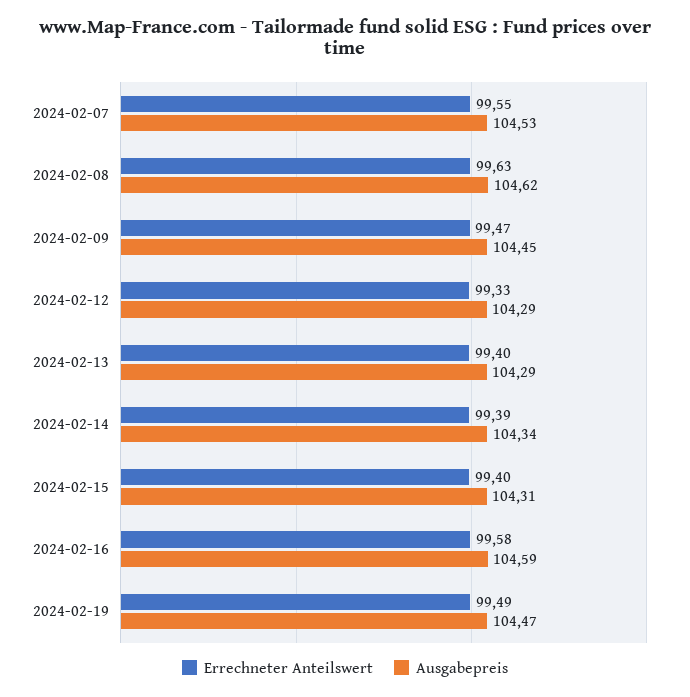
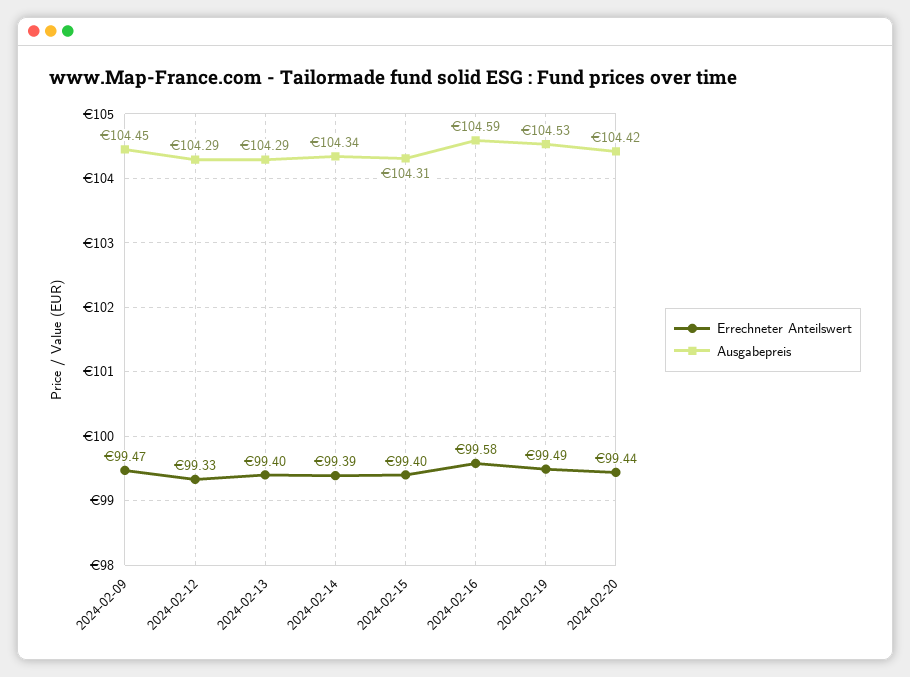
Errechneter Anteilswert, 2024-02-07: 99.55 -> none
Ausgabepreis, 2024-02-07: 104.53 -> none
Errechneter Anteilswert, 2024-02-08: 99.63 -> none
Ausgabepreis, 2024-02-08: 104.62 -> none
Ausgabepreis, 2024-02-19: 104.47 -> 104.53
Errechneter Anteilswert, 2024-02-20: none -> 99.44
Ausgabepreis, 2024-02-20: none -> 104.42

